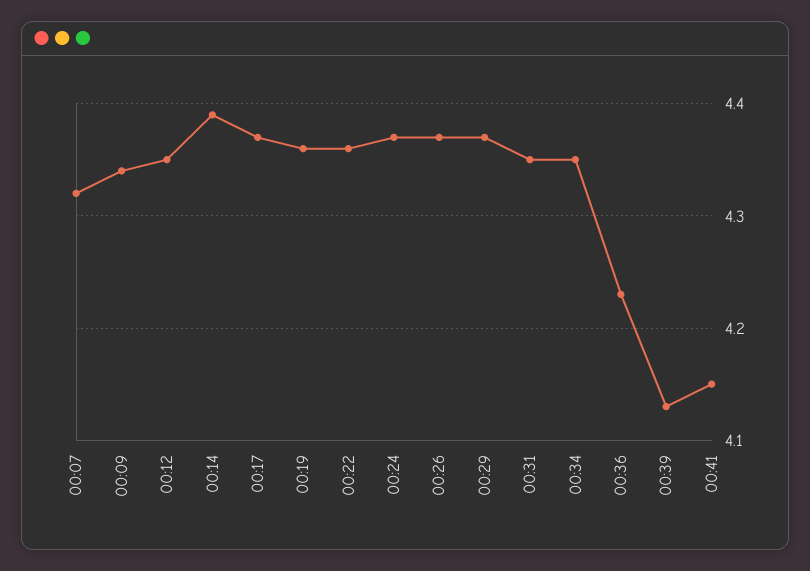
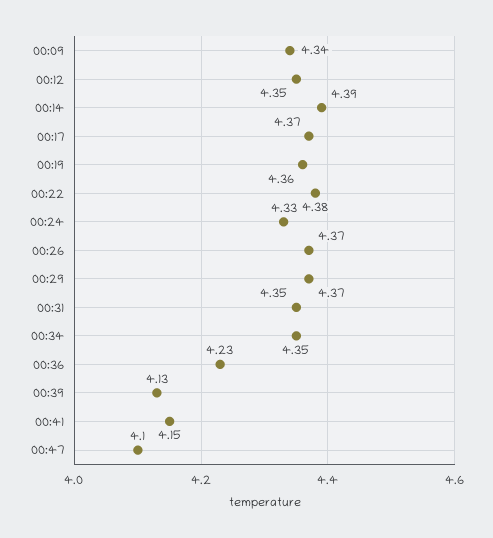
00:07: 4.32 -> none
00:22: 4.36 -> 4.38
00:24: 4.37 -> 4.33
00:47: none -> 4.1

